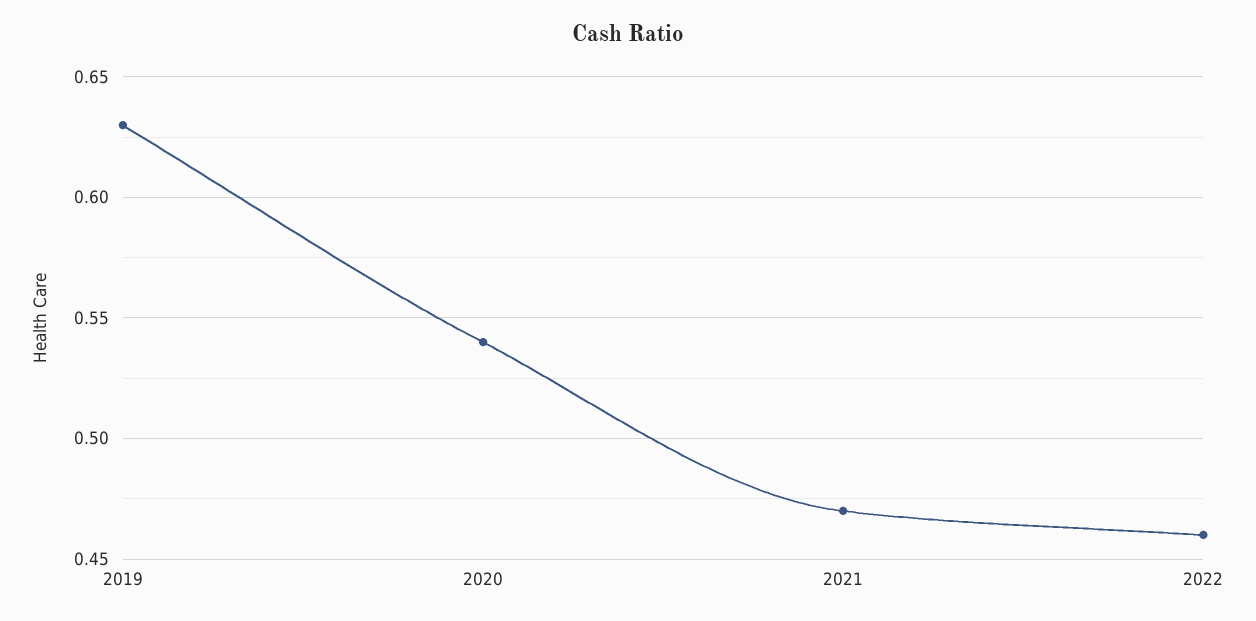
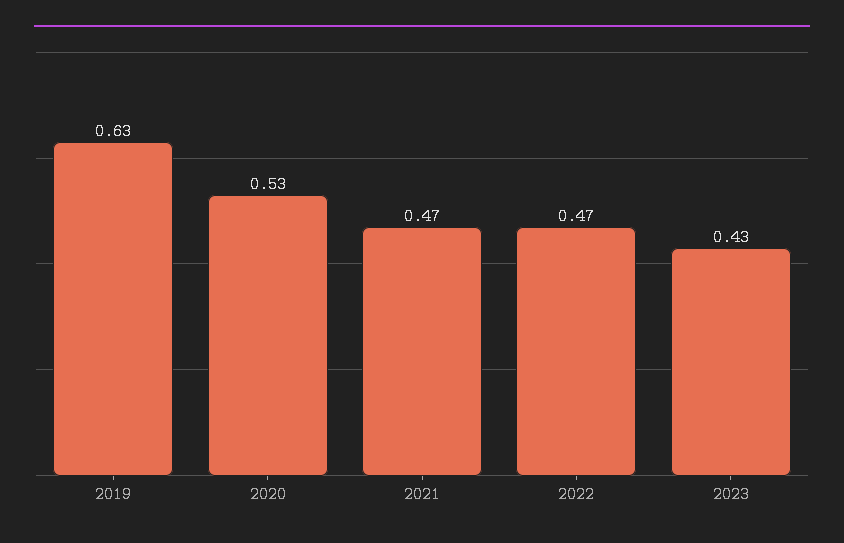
2020: 0.54 -> 0.53
2022: 0.46 -> 0.47
2023: none -> 0.43

